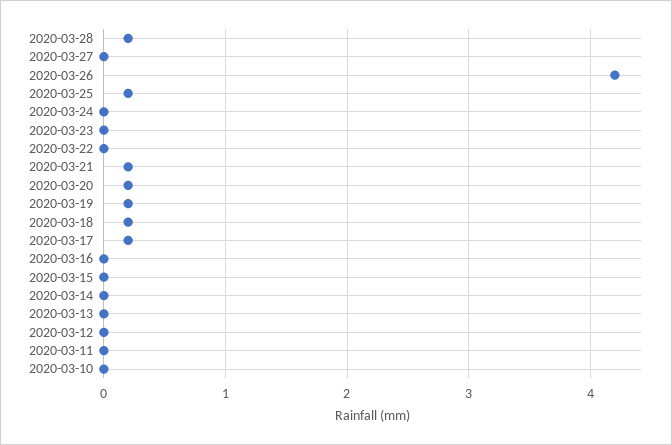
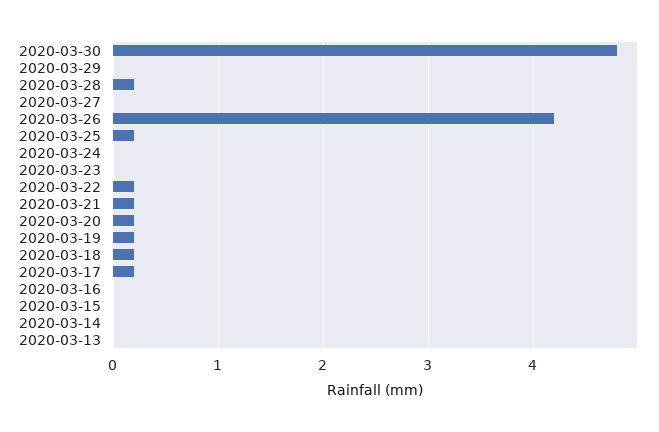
2020-03-22: 0 -> 0.2
2020-03-12: 0 -> none
2020-03-11: 0 -> none
2020-03-10: 0 -> none
2020-03-30: none -> 4.8
2020-03-29: none -> 0

